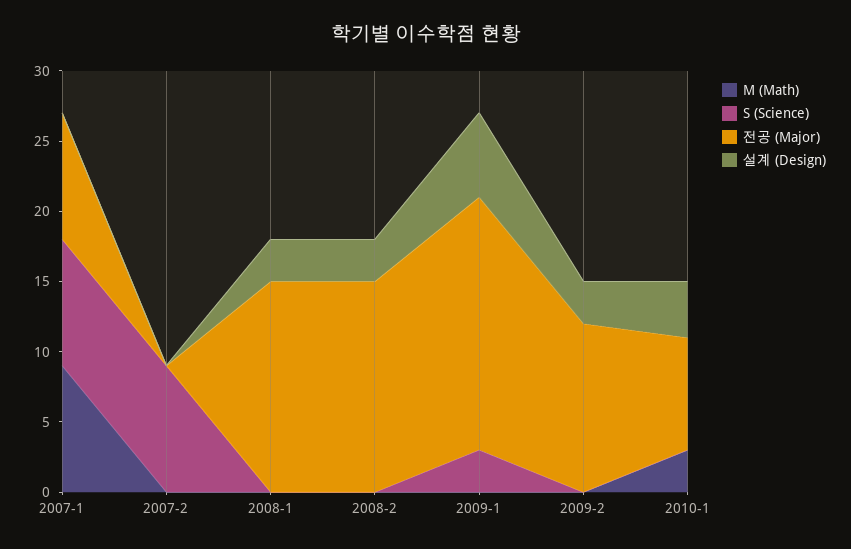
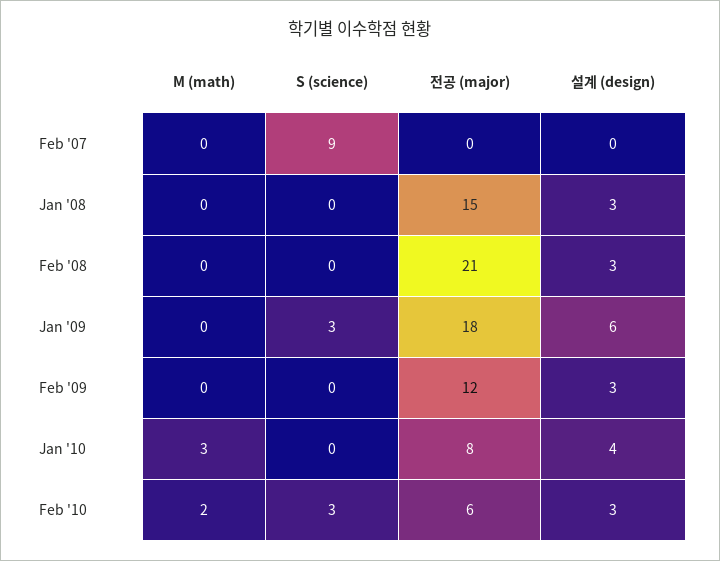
M (Math), 2007-1: 9 -> none
S (Science), 2007-1: 9 -> none
전공 (Major), 2007-1: 9 -> none
설계 (Design), 2007-1: 0 -> none
전공 (Major), 2008-2: 15 -> 21
M (Math), Feb '10: none -> 2
S (Science), Feb '10: none -> 3
전공 (Major), Feb '10: none -> 6
설계 (Design), Feb '10: none -> 3

